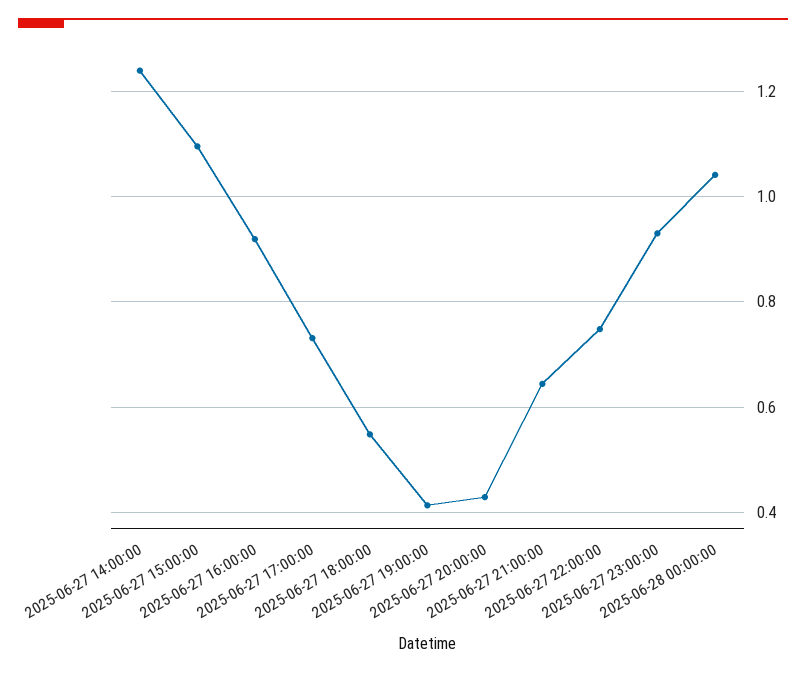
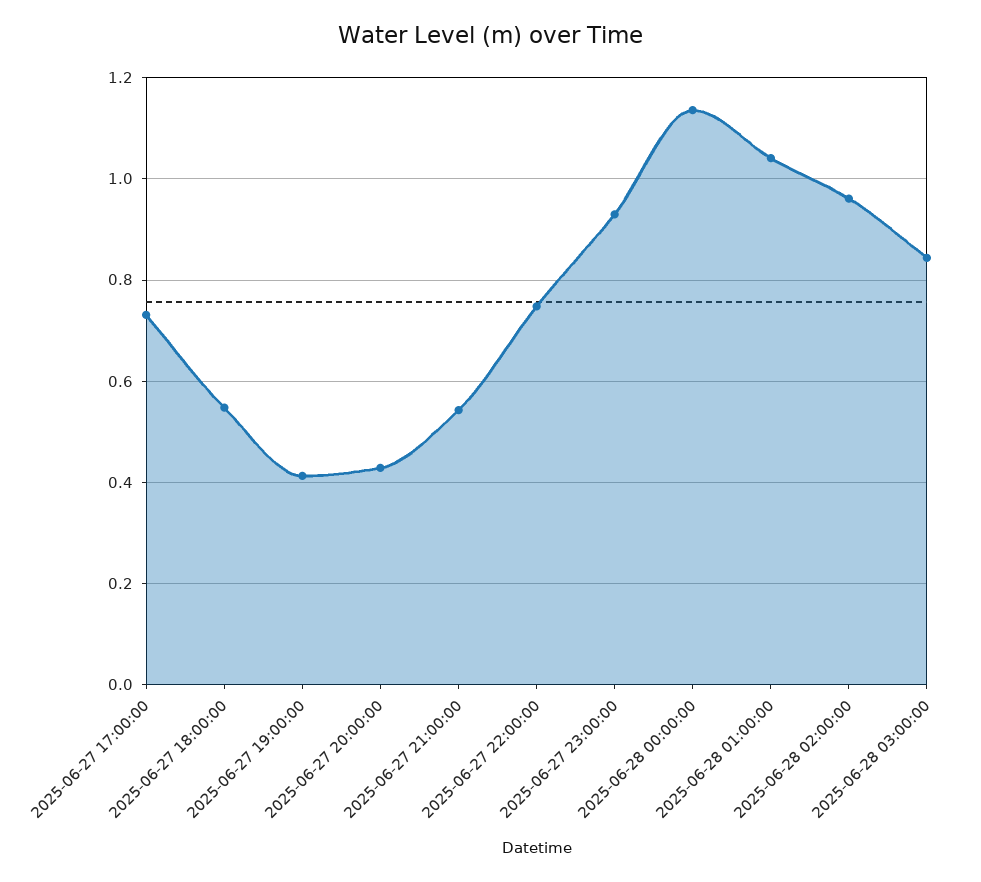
2025-06-27 14:00:00: 1.24 -> none
2025-06-27 15:00:00: 1.1 -> none
2025-06-27 16:00:00: 0.92 -> none
2025-06-27 21:00:00: 0.64 -> 0.54
2025-06-28 00:00:00: 1.04 -> 1.14
2025-06-28 01:00:00: none -> 1.04
2025-06-28 02:00:00: none -> 0.96
2025-06-28 03:00:00: none -> 0.84

